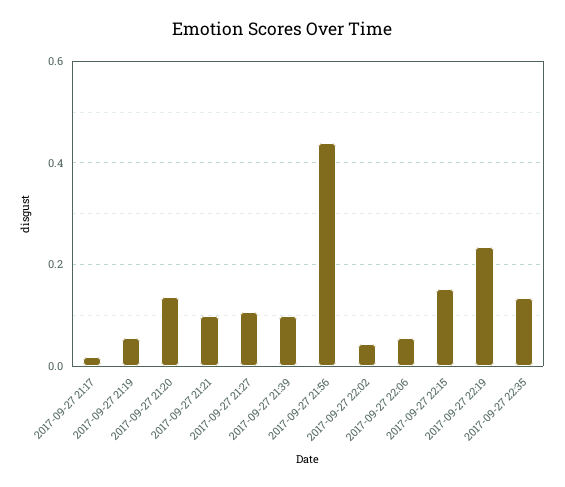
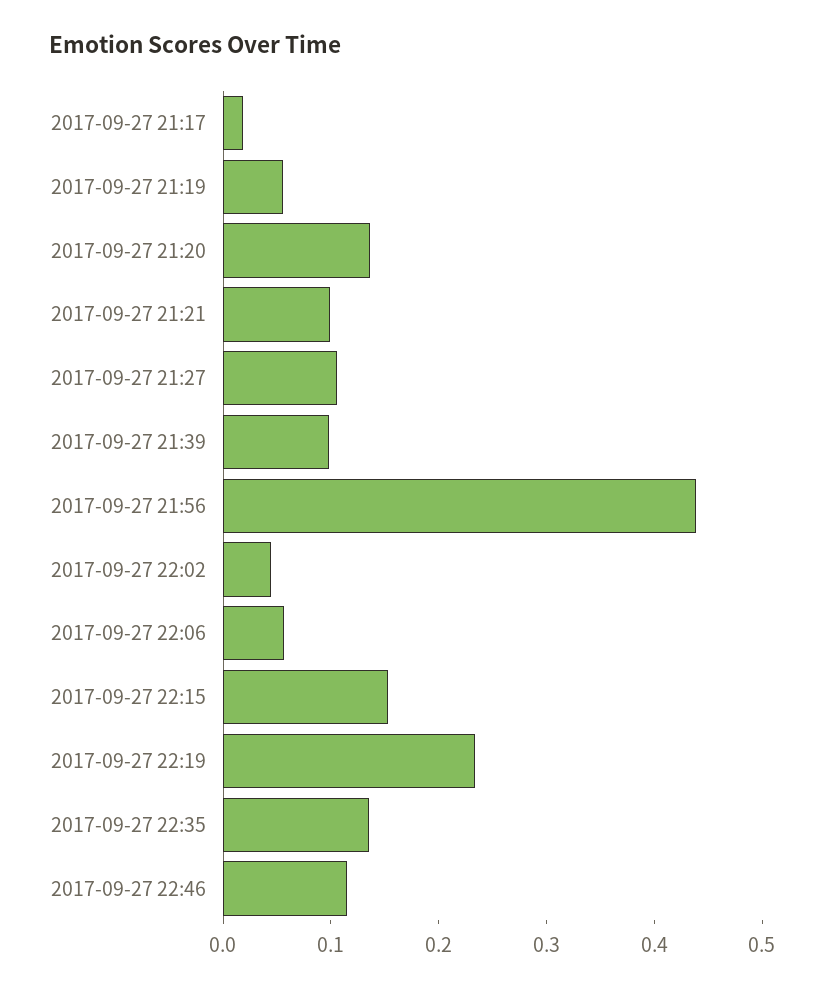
2017-09-27 22:46: none -> 0.12

